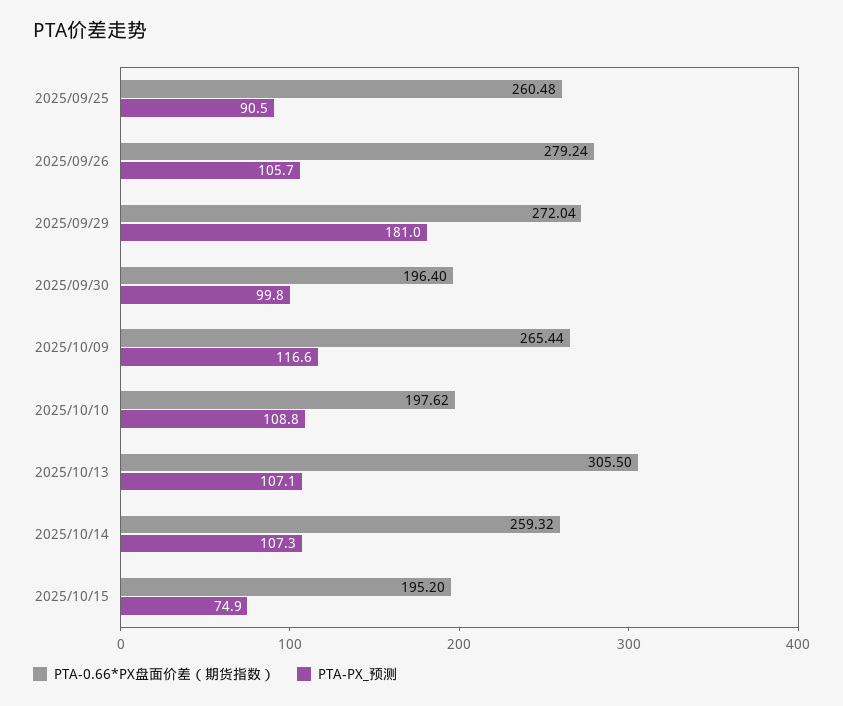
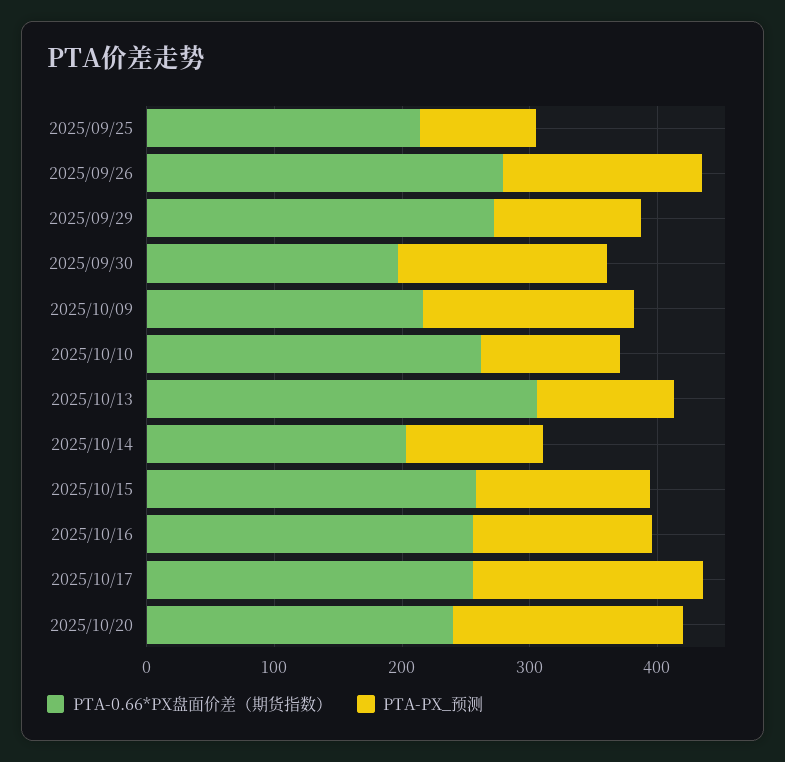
PTA-0.66*PX盘面价差（期货指数）, 2025/09/25: 260.48 -> 220
PTA-PX_预测, 2025/09/26: 105.7 -> 160
PTA-PX_预测, 2025/09/29: 181 -> 120
PTA-PX_预测, 2025/09/30: 99.8 -> 160
PTA-0.66*PX盘面价差（期货指数）, 2025/10/09: 265.44 -> 220
PTA-PX_预测, 2025/10/09: 116.6 -> 160
PTA-0.66*PX盘面价差（期货指数）, 2025/10/10: 197.62 -> 260
PTA-0.66*PX盘面价差（期货指数）, 2025/10/14: 259.32 -> 200
PTA-0.66*PX盘面价差（期货指数）, 2025/10/15: 195.2 -> 260
PTA-PX_预测, 2025/10/15: 74.9 -> 140
PTA-0.66*PX盘面价差（期货指数）, 2025/10/16: none -> 260
PTA-PX_预测, 2025/10/16: none -> 140
PTA-0.66*PX盘面价差（期货指数）, 2025/10/17: none -> 260
PTA-PX_预测, 2025/10/17: none -> 180
PTA-0.66*PX盘面价差（期货指数）, 2025/10/20: none -> 240
PTA-PX_预测, 2025/10/20: none -> 180

